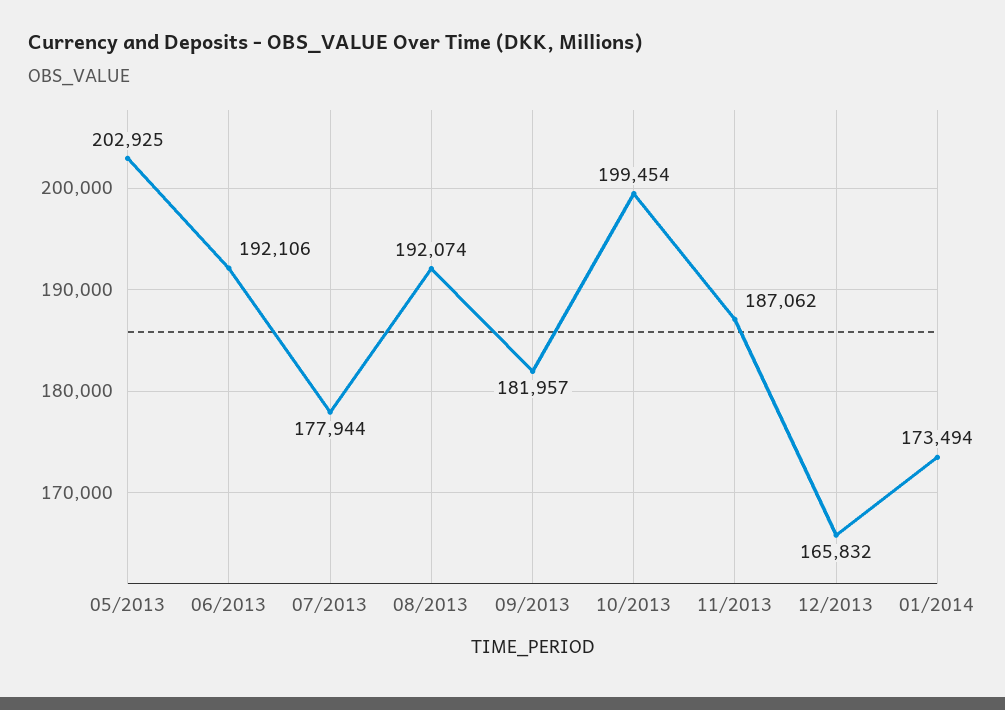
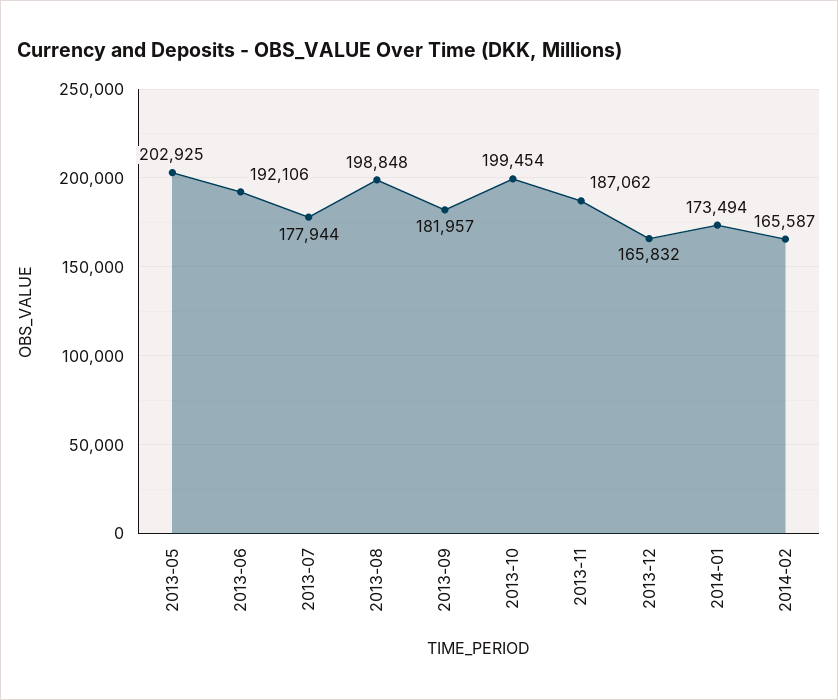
08/2013: 192074 -> 198848
2014-02: none -> 165587

